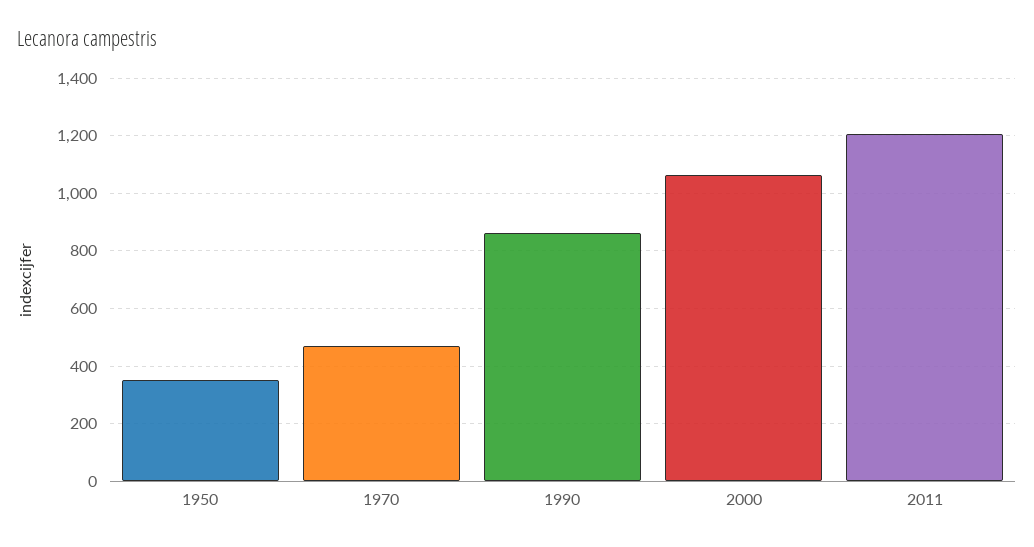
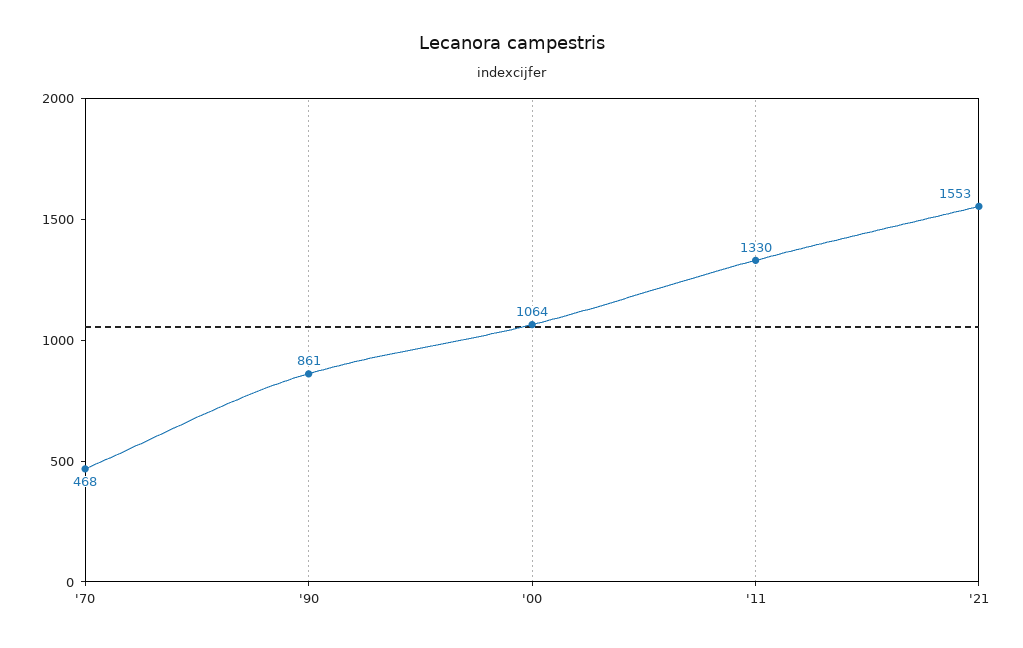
1950: 350 -> none
2011: 1200 -> 1330
'21: none -> 1553

